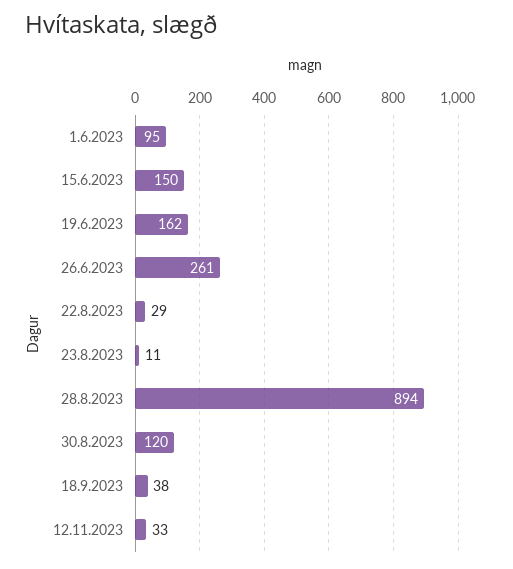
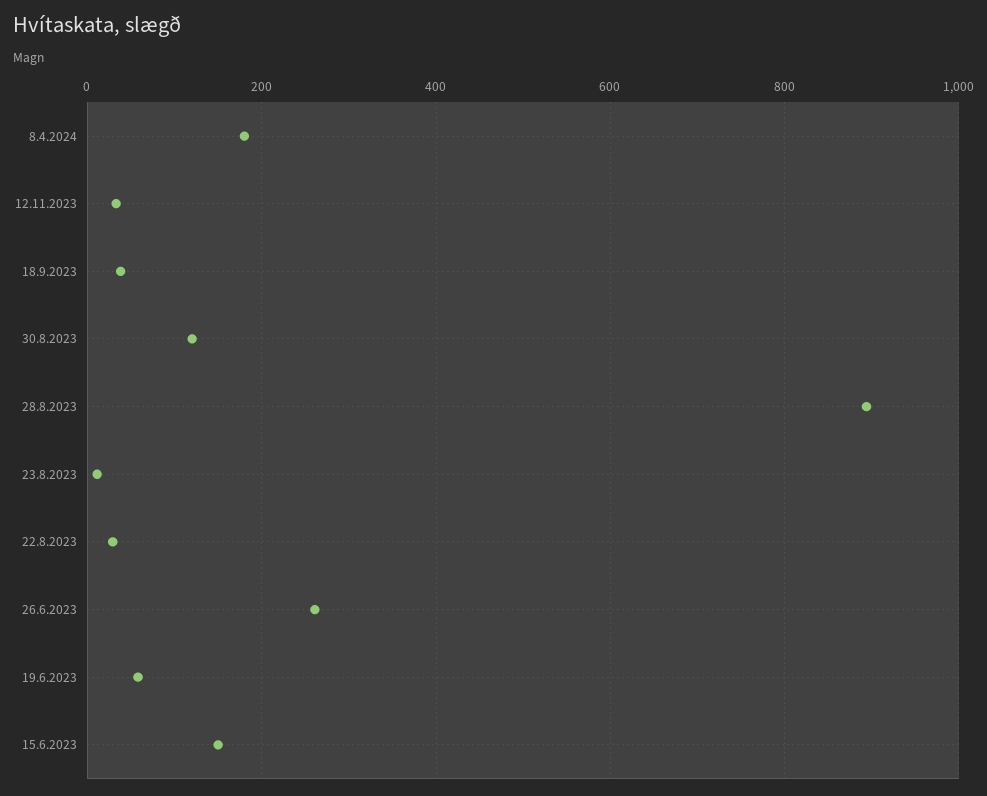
1.6.2023: 95 -> none
19.6.2023: 162 -> 60
8.4.2024: none -> 180

